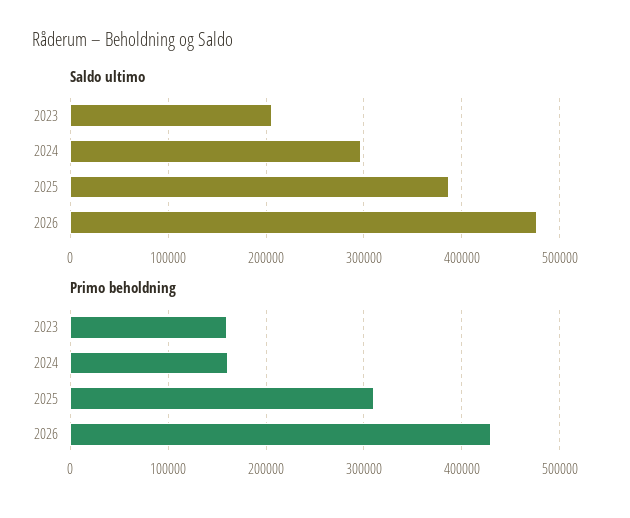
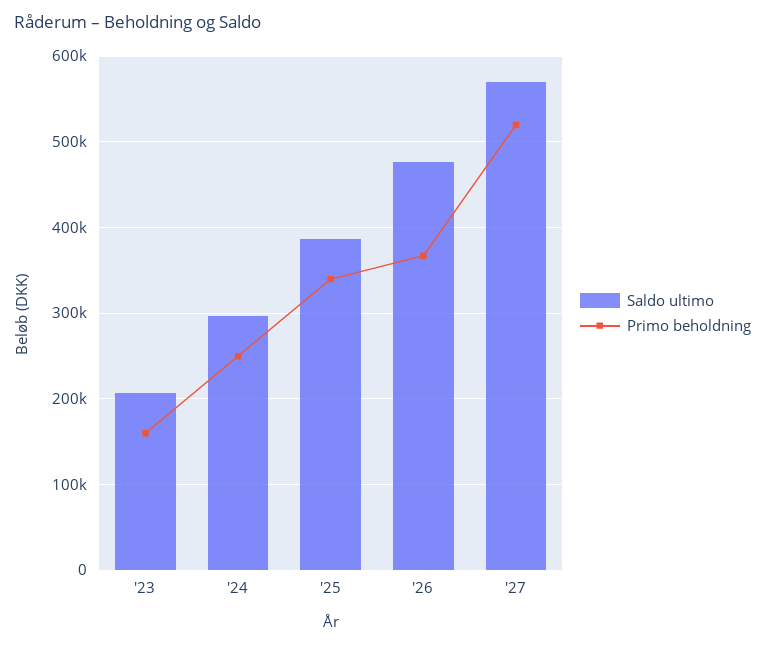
Primo beholdning, 2024: 160000 -> 250000
Primo beholdning, 2025: 310000 -> 340000
Primo beholdning, 2026: 430000 -> 370000
Saldo ultimo, '27: none -> 570000
Primo beholdning, '27: none -> 520000

